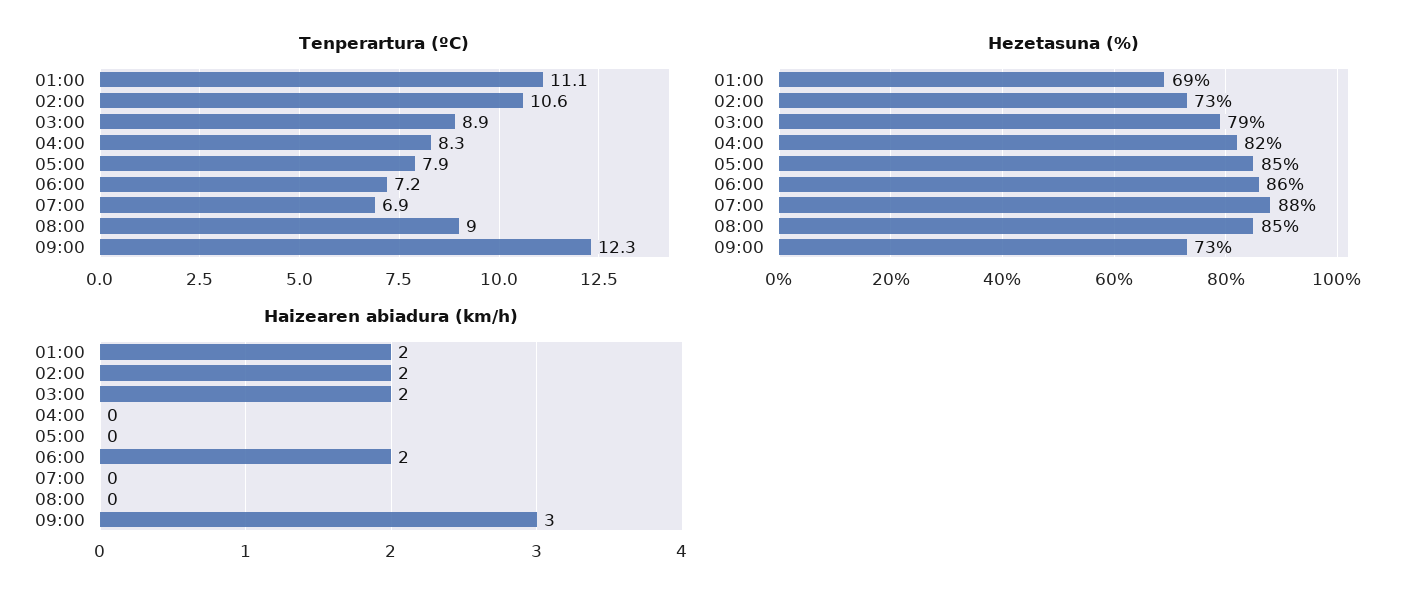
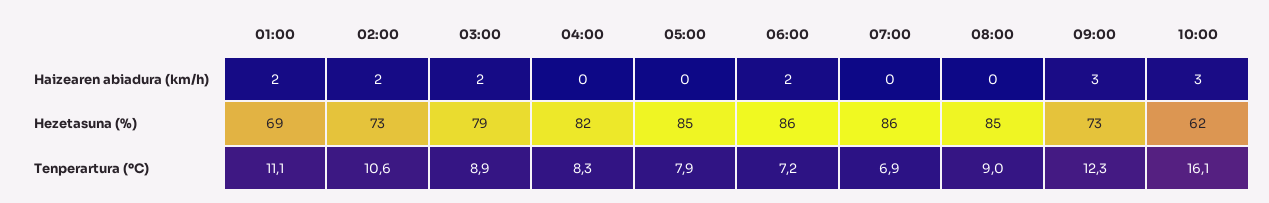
Hezetasuna (%), 07:00: 88 -> 86
Haizearen abiadura (km/h), 10:00: none -> 3
Hezetasuna (%), 10:00: none -> 62
Tenperartura (ºC), 10:00: none -> 16.1

